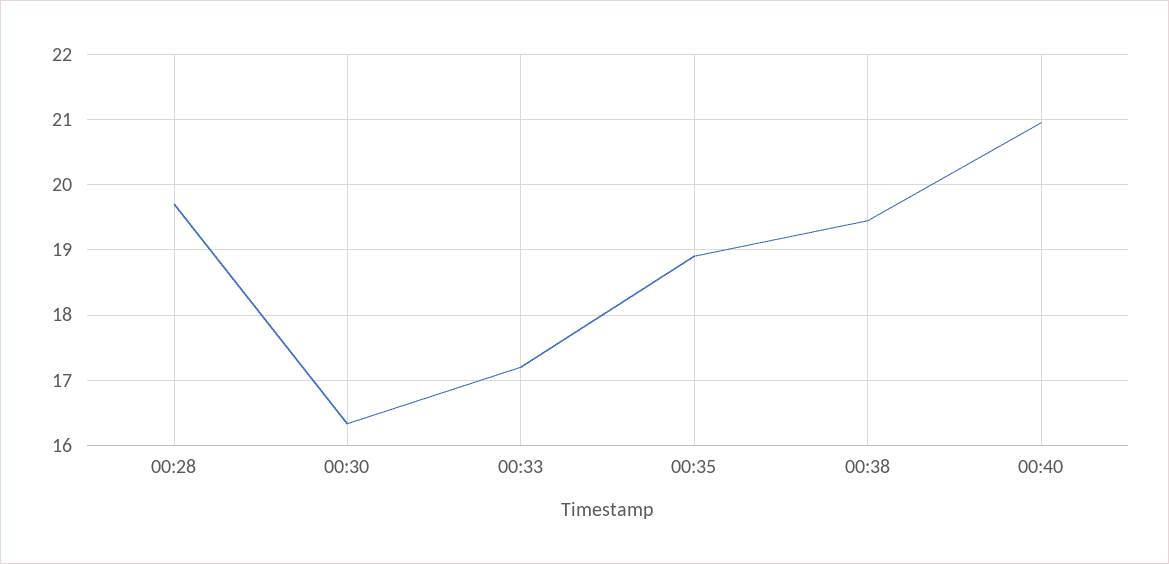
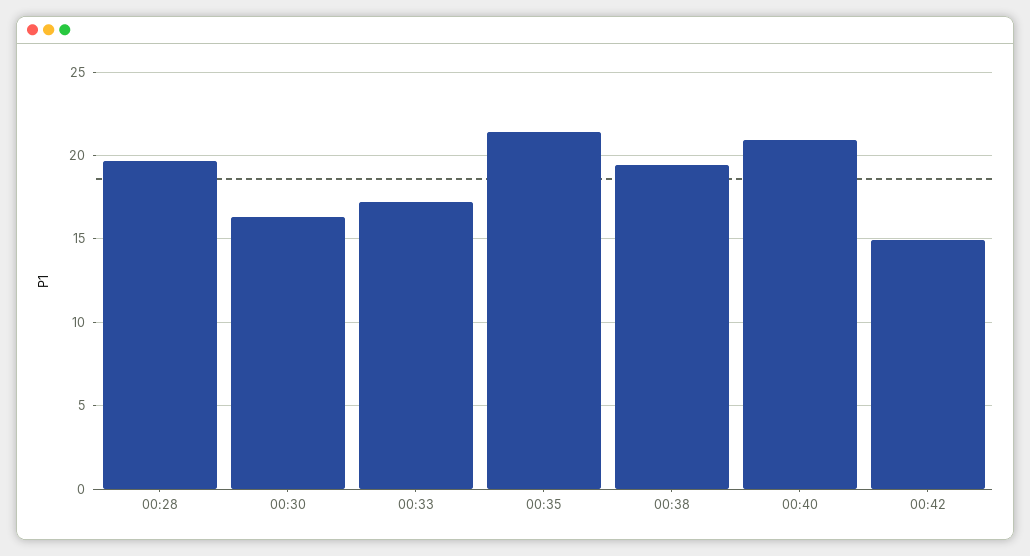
00:35: 18.9 -> 21.5
00:42: none -> 15

